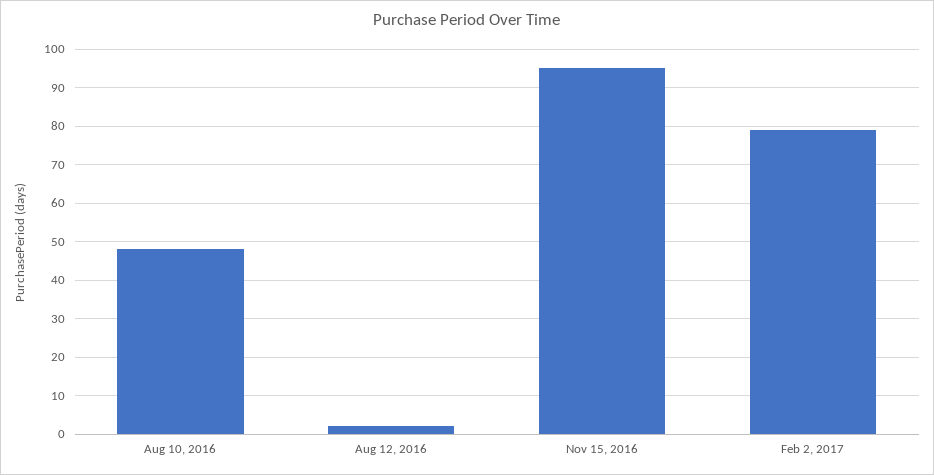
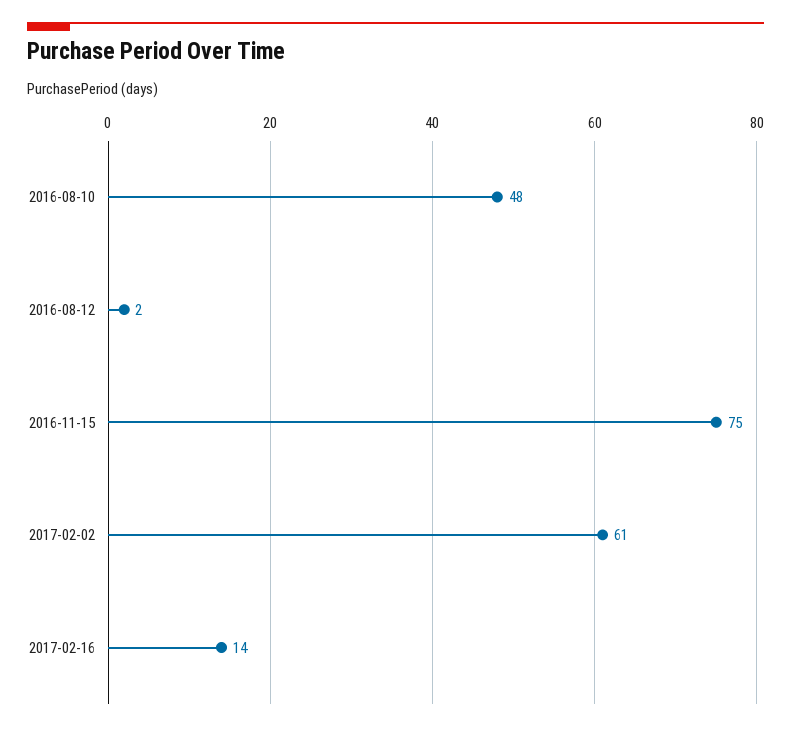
Nov 15, 2016: 95 -> 75
Feb 2, 2017: 80 -> 61
2017-02-16: none -> 14

